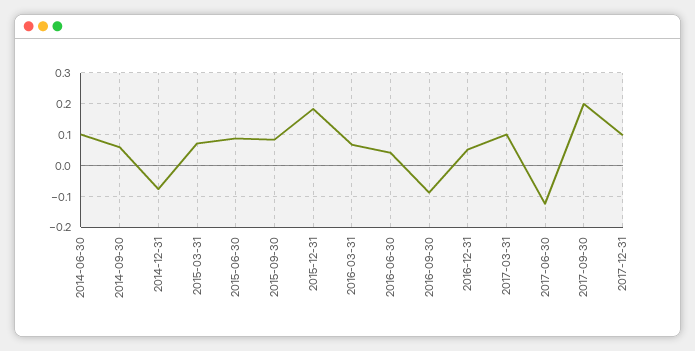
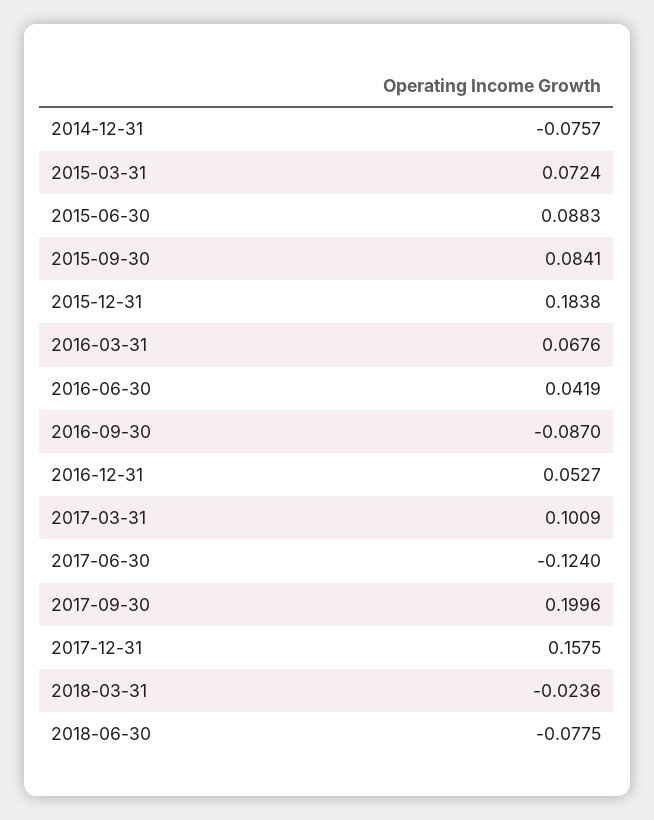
2014-06-30: 0.1 -> none
2014-09-30: 0.06 -> none
2017-12-31: 0.1 -> 0.1575
2018-03-31: none -> -0.0236
2018-06-30: none -> -0.0775

